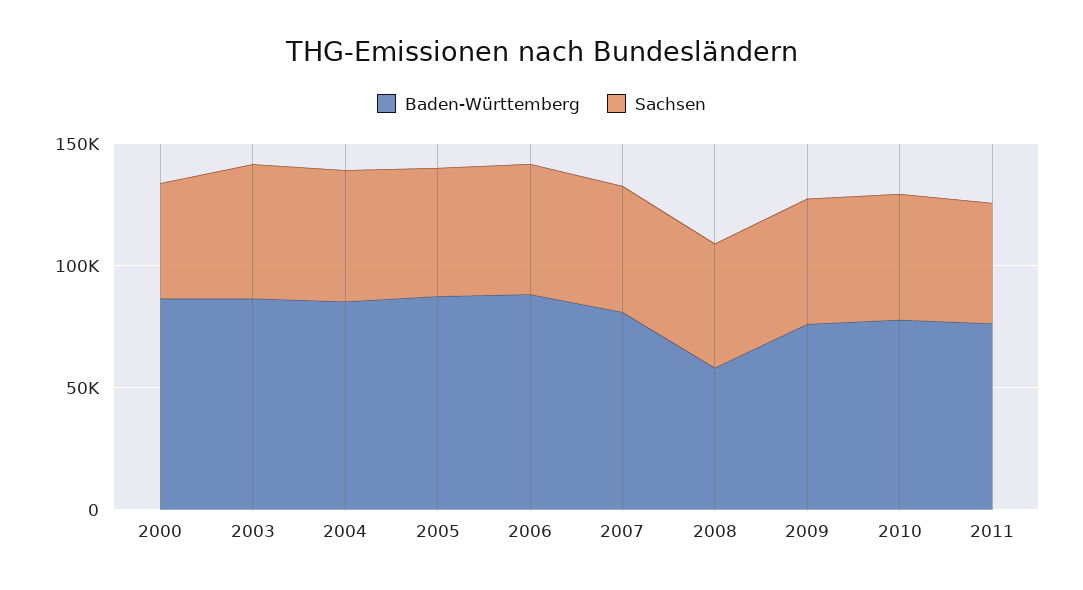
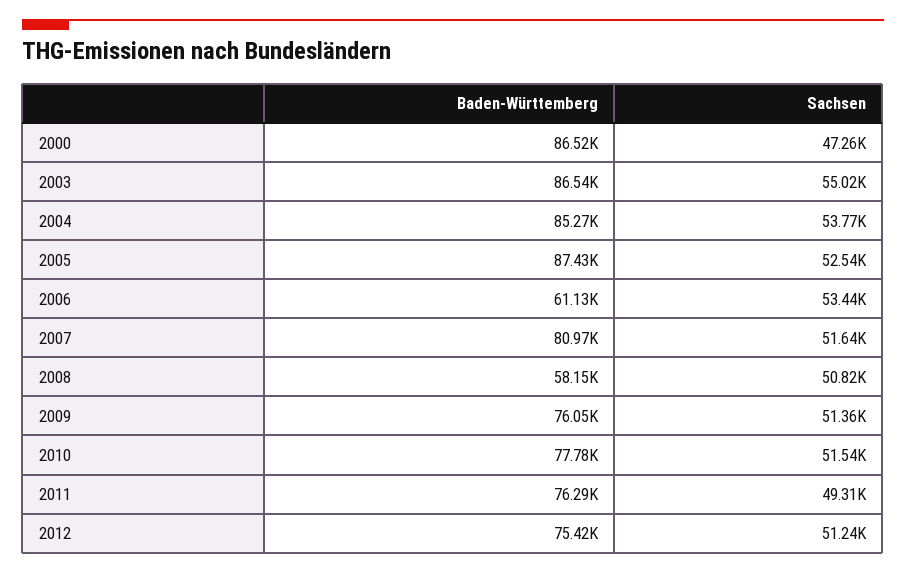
Baden-Württemberg, 2006: 90000 -> 61130
Baden-Württemberg, 2012: none -> 75420
Sachsen, 2012: none -> 51240

